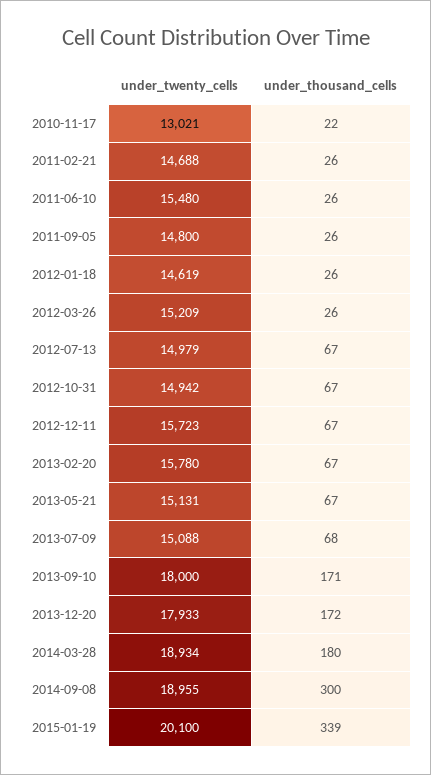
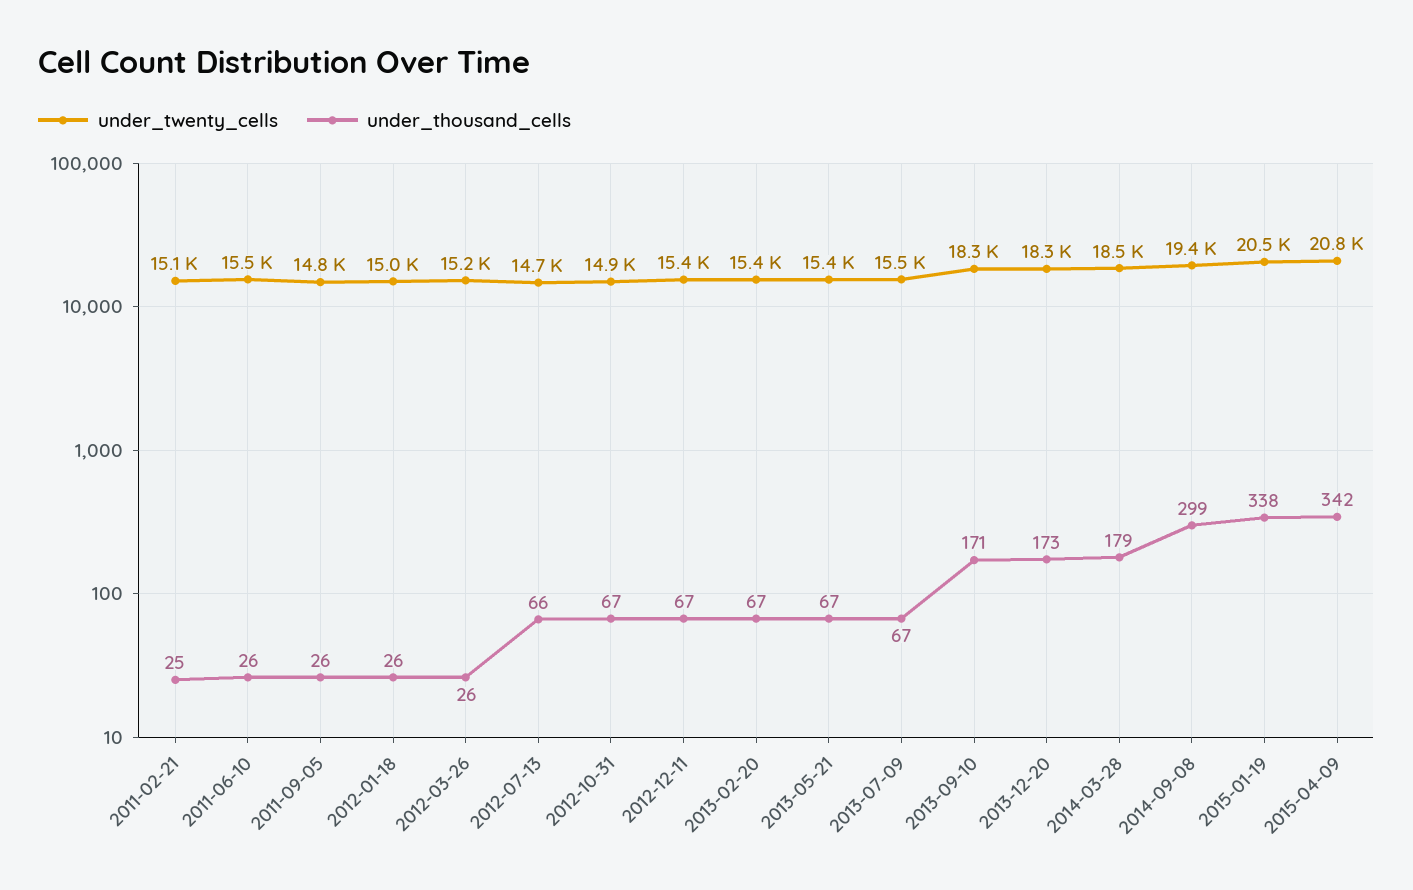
under_twenty_cells, 2010-11-17: 13021 -> none
under_thousand_cells, 2010-11-17: 22 -> none
under_twenty_cells, 2011-02-21: 14688 -> 15100
under_thousand_cells, 2011-02-21: 26 -> 25
under_twenty_cells, 2012-01-18: 14619 -> 15000
under_twenty_cells, 2012-07-13: 14979 -> 14700
under_thousand_cells, 2012-07-13: 67 -> 66
under_twenty_cells, 2012-12-11: 15723 -> 15400
under_twenty_cells, 2013-02-20: 15780 -> 15400
under_twenty_cells, 2013-05-21: 15131 -> 15400
under_twenty_cells, 2013-07-09: 15088 -> 15500
under_thousand_cells, 2013-07-09: 68 -> 67
under_twenty_cells, 2013-09-10: 18000 -> 18300
under_twenty_cells, 2013-12-20: 17933 -> 18300
under_thousand_cells, 2013-12-20: 172 -> 173
under_twenty_cells, 2014-03-28: 18934 -> 18500
under_thousand_cells, 2014-03-28: 180 -> 179
under_twenty_cells, 2014-09-08: 18955 -> 19400
under_thousand_cells, 2014-09-08: 300 -> 299
under_twenty_cells, 2015-01-19: 20100 -> 20500
under_thousand_cells, 2015-01-19: 339 -> 338
under_twenty_cells, 2015-04-09: none -> 20800
under_thousand_cells, 2015-04-09: none -> 342

